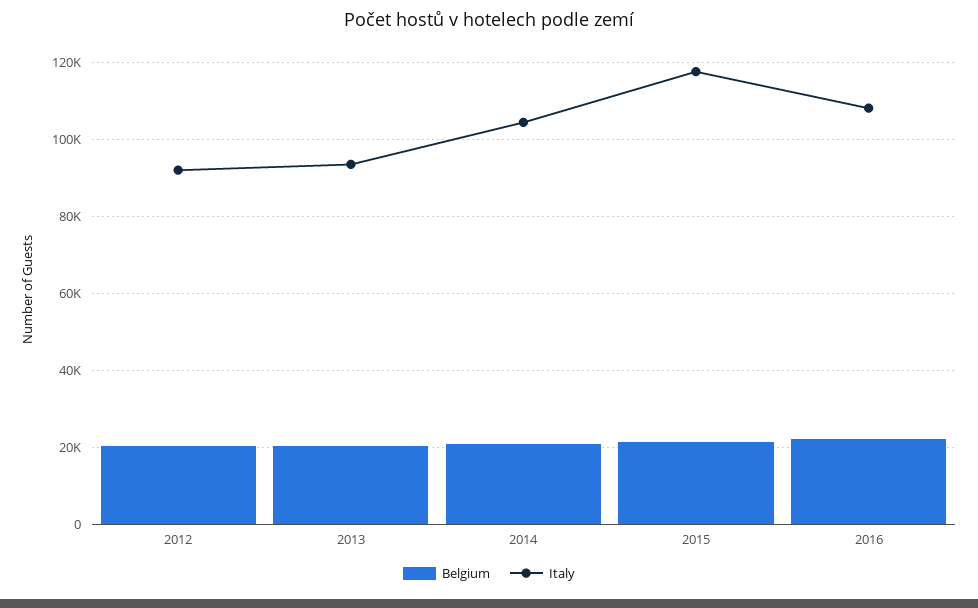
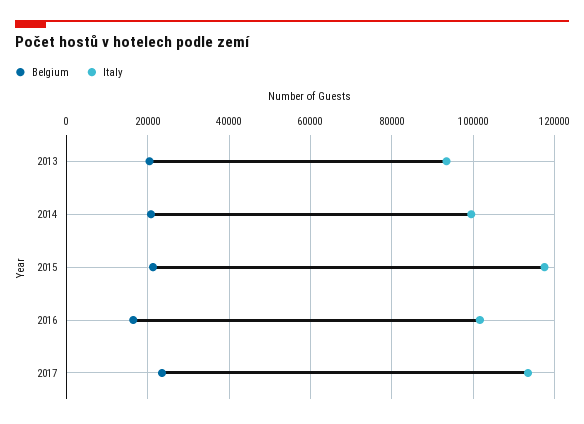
Belgium, 2012: 20000 -> none
Italy, 2012: 92000 -> none
Italy, 2014: 104000 -> 100000
Belgium, 2016: 22000 -> 16000
Italy, 2016: 108000 -> 102000
Belgium, 2017: none -> 24000
Italy, 2017: none -> 114000

